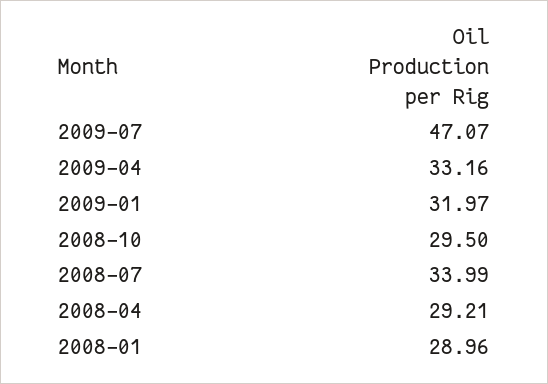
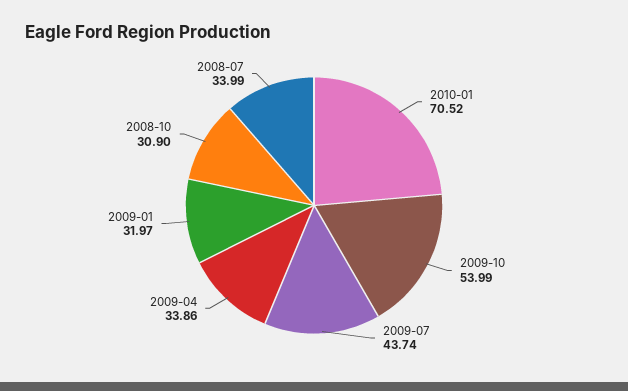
2009-07: 47.07 -> 43.74
2009-04: 33.16 -> 33.86
2008-10: 29.5 -> 30.9
2008-04: 29.21 -> none
2008-01: 28.96 -> none
2010-01: none -> 70.52
2009-10: none -> 53.99

